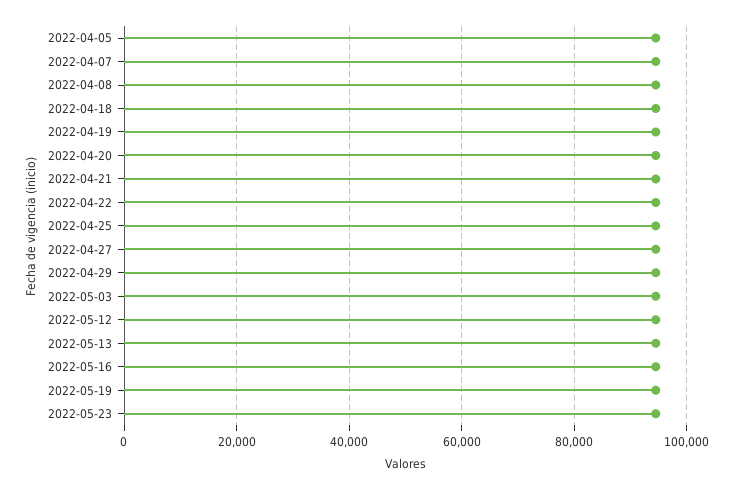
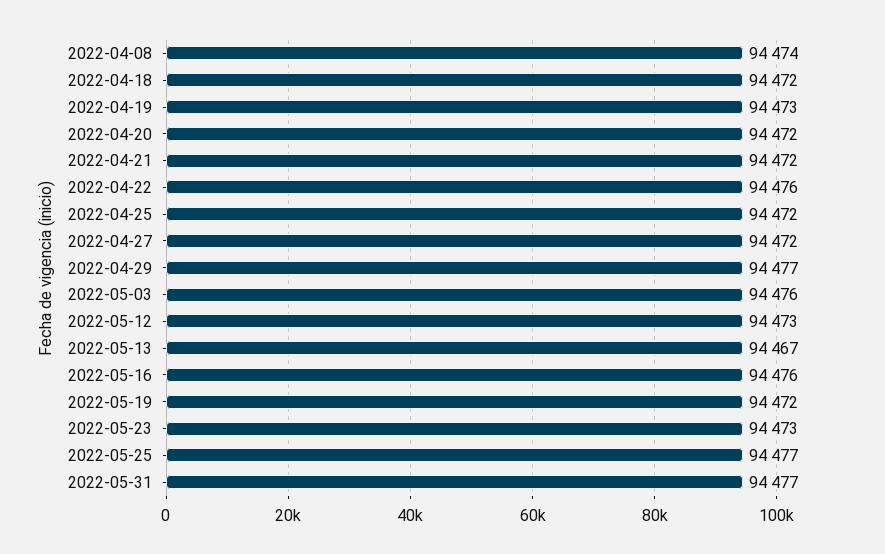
2022-04-05: 94000 -> none
2022-04-07: 94000 -> none
2022-05-25: none -> 94477
2022-05-31: none -> 94477

